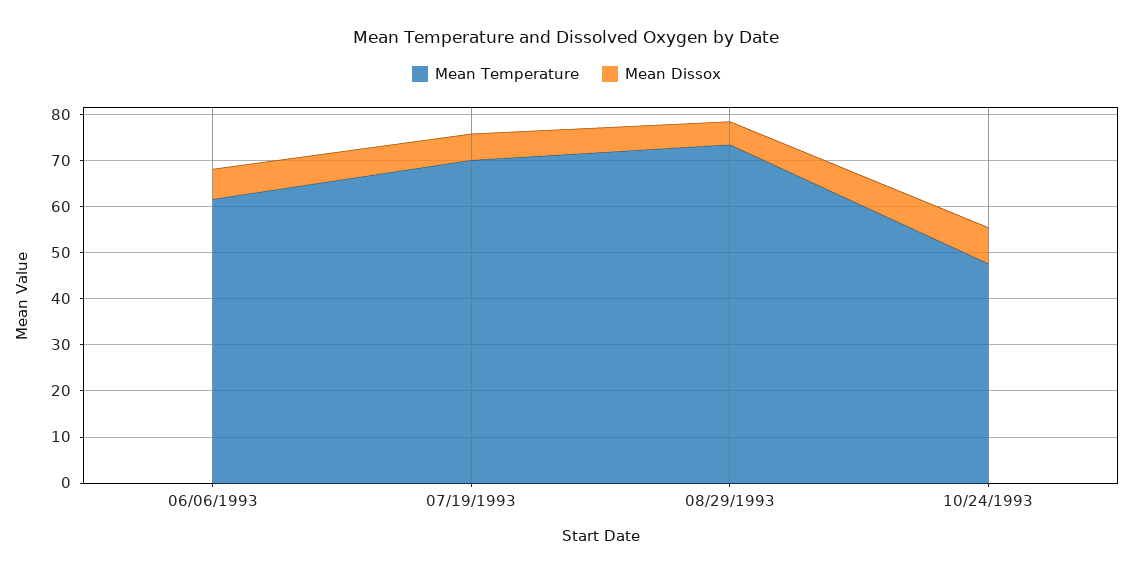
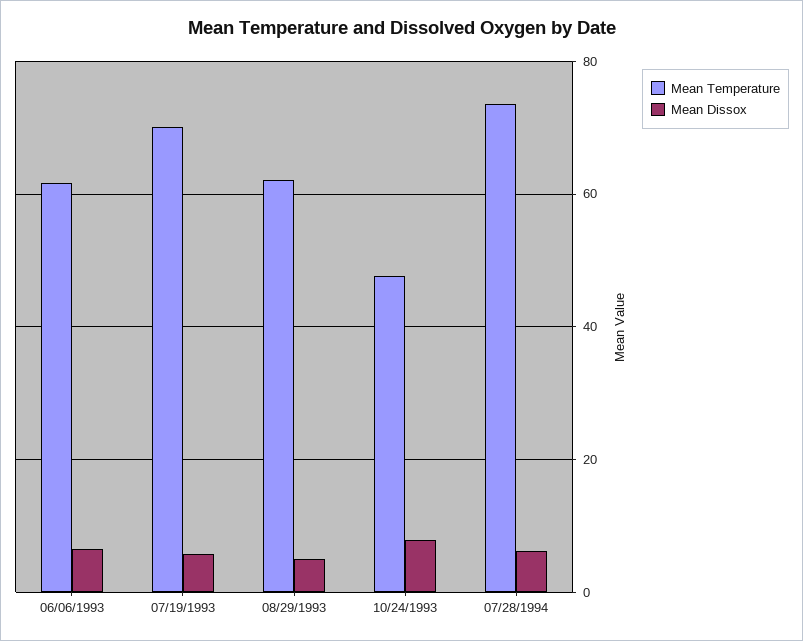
Mean Temperature, 08/29/1993: 74 -> 62
Mean Temperature, 07/28/1994: none -> 74
Mean Dissox, 07/28/1994: none -> 6

